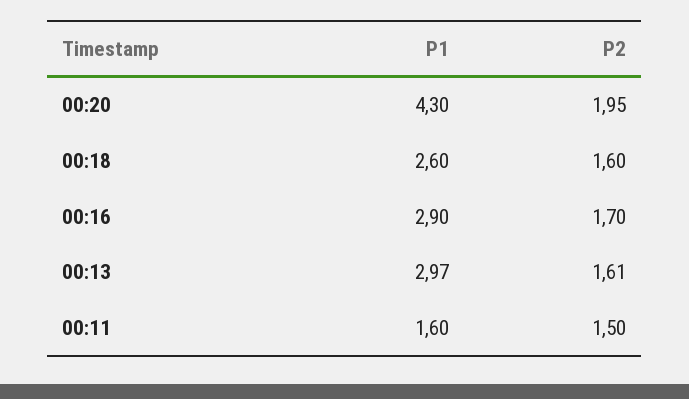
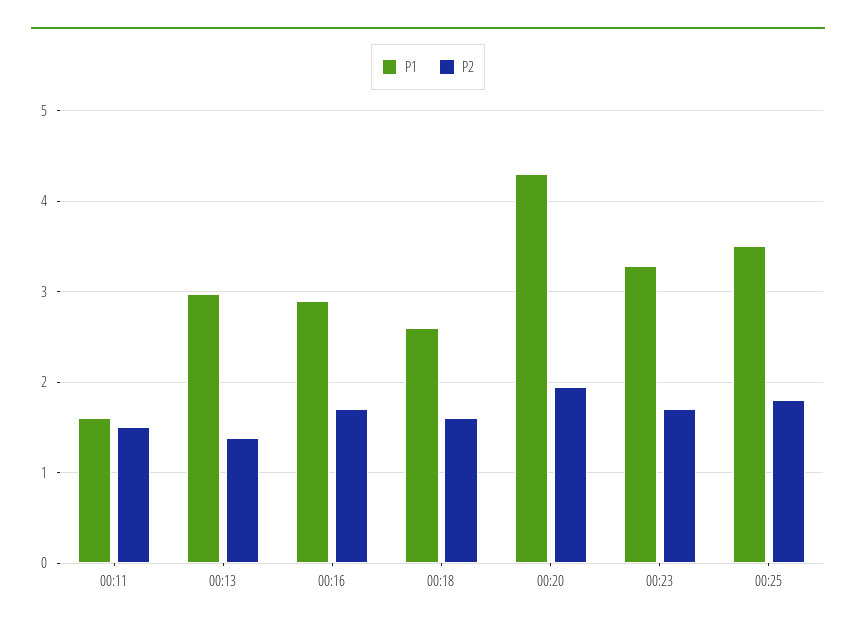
P2, 00:13: 1.61 -> 1.4
P1, 00:23: none -> 3.3
P2, 00:23: none -> 1.7
P1, 00:25: none -> 3.5
P2, 00:25: none -> 1.8

